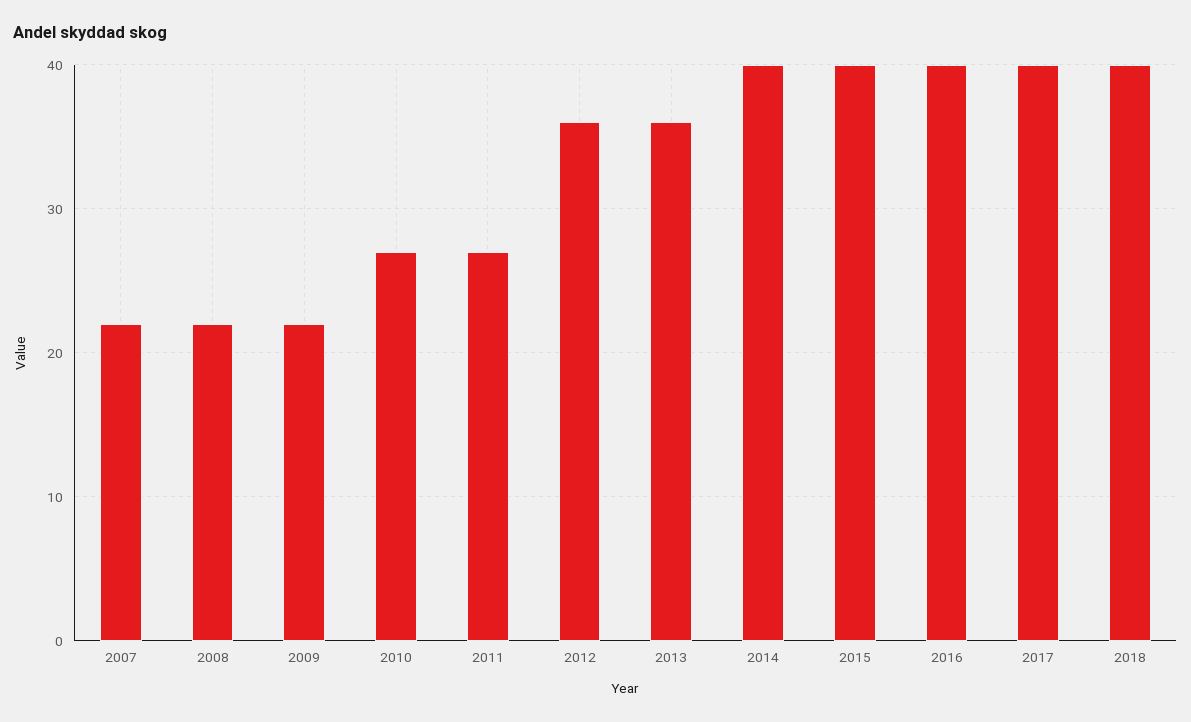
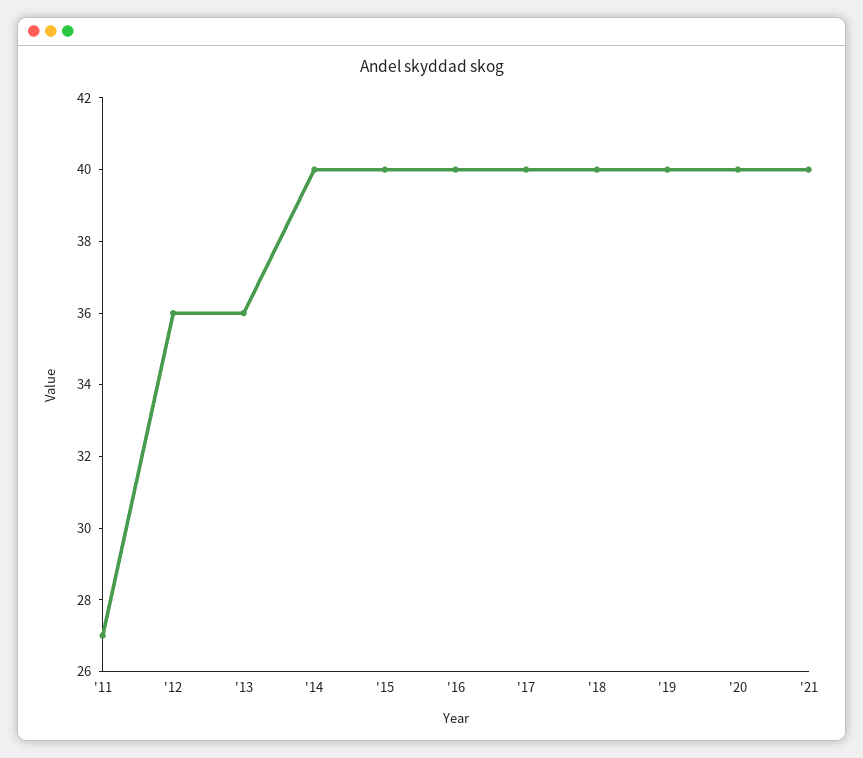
2007: 22 -> none
2008: 22 -> none
2009: 22 -> none
2010: 27 -> none
'19: none -> 40
'20: none -> 40
'21: none -> 40

